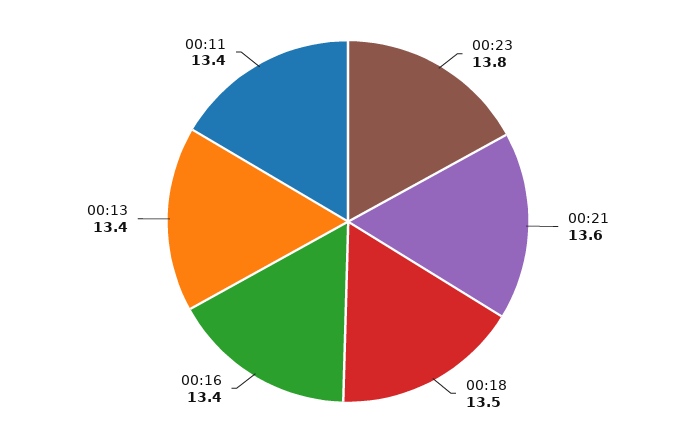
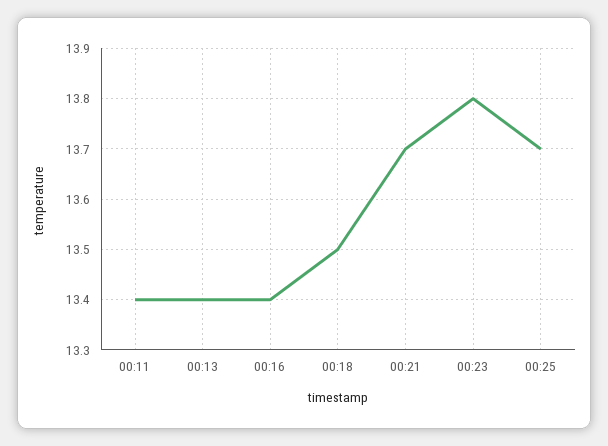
00:21: 13.6 -> 13.7
00:25: none -> 13.7

